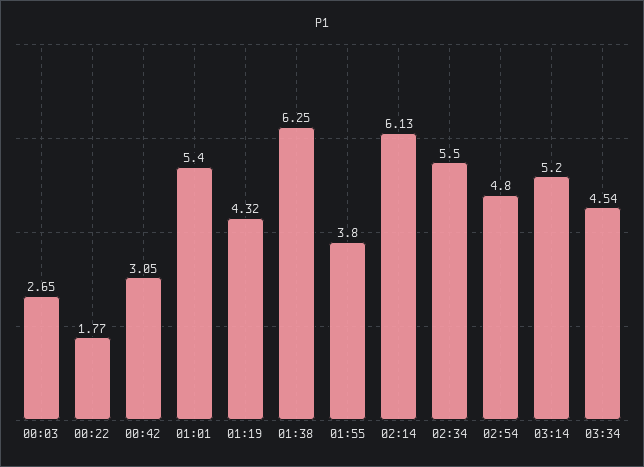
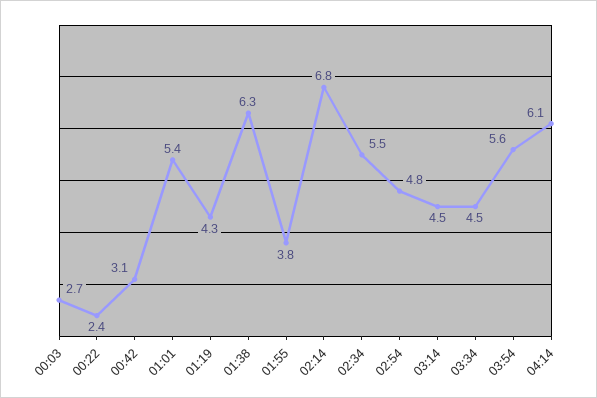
00:22: 1.77 -> 2.4
02:14: 6.13 -> 6.8
03:14: 5.2 -> 4.5
03:54: none -> 5.6
04:14: none -> 6.1

